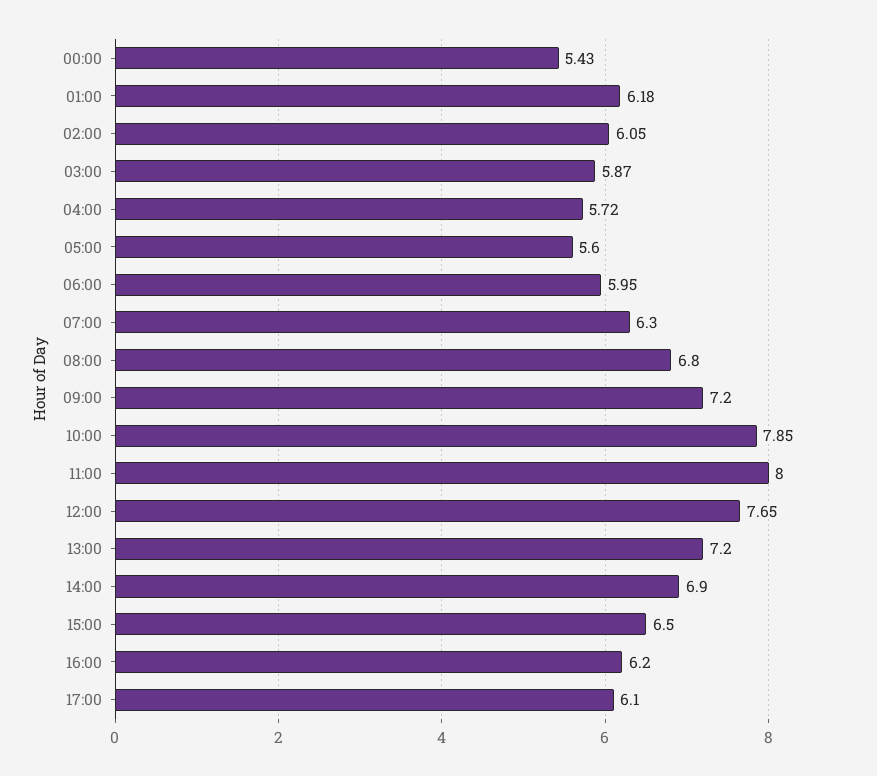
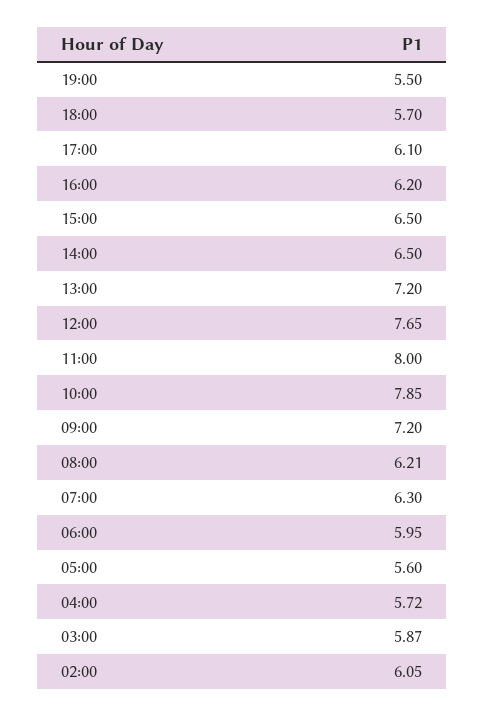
00:00: 5.43 -> none
01:00: 6.18 -> none
08:00: 6.8 -> 6.21
14:00: 6.9 -> 6.5
19:00: none -> 5.5
18:00: none -> 5.7

